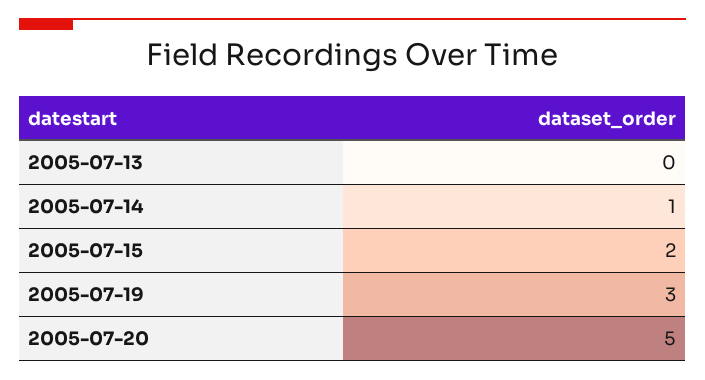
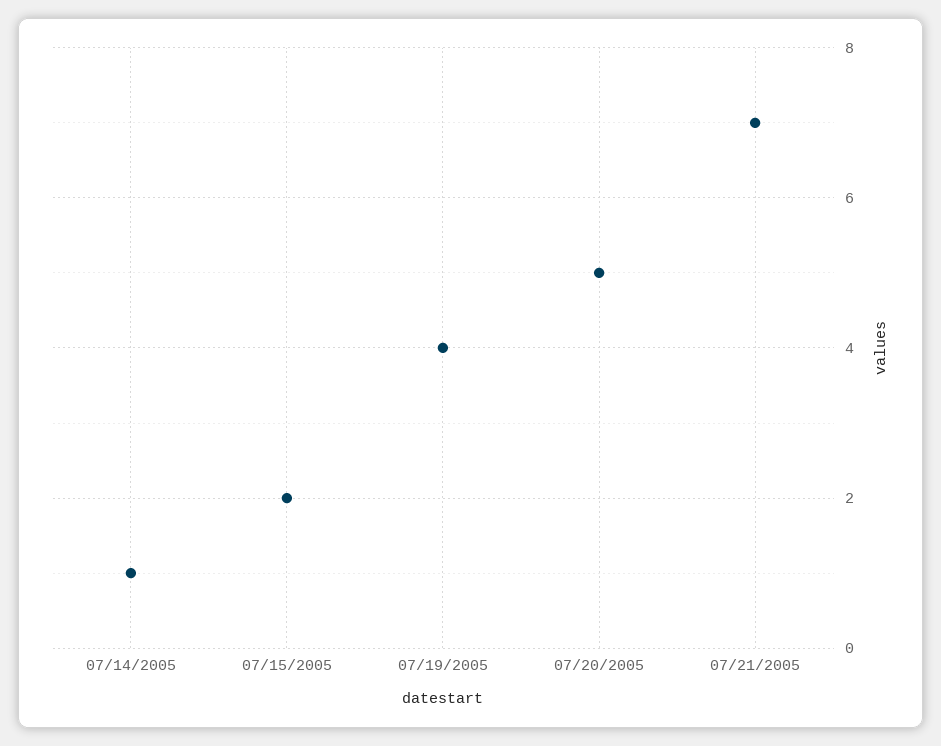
2005-07-13: 0 -> none
2005-07-19: 3 -> 4
07/21/2005: none -> 7

